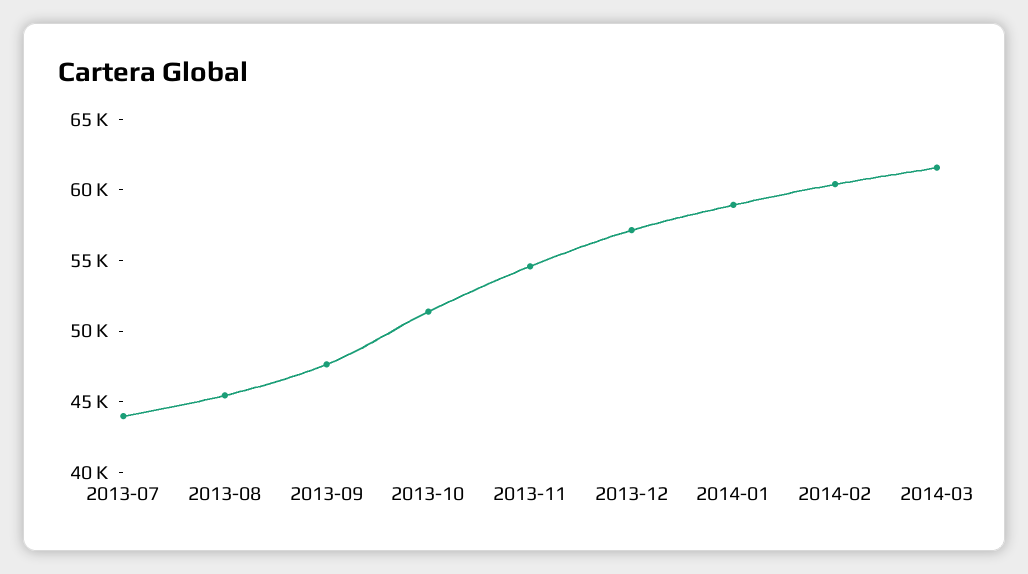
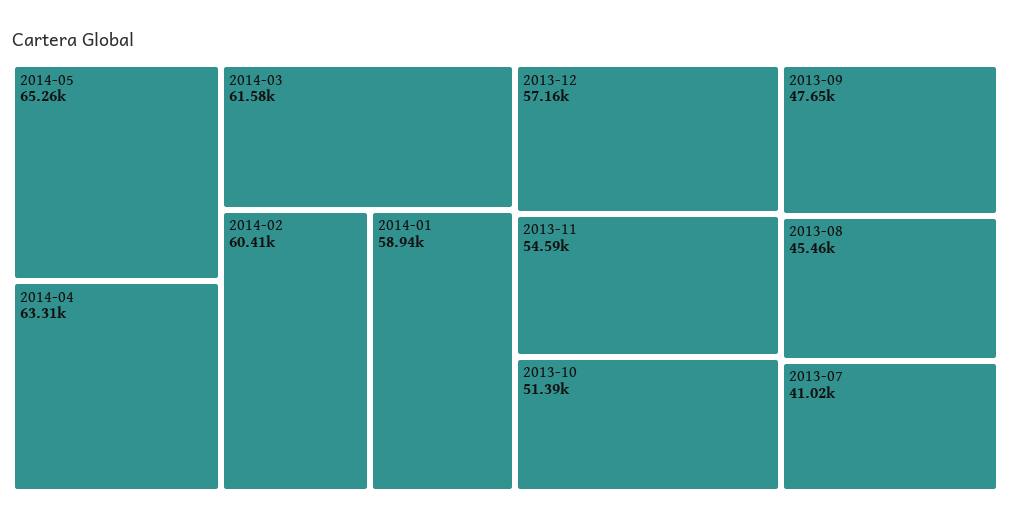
2013-07: 44000 -> 41020
2014-05: none -> 65260
2014-04: none -> 63310

